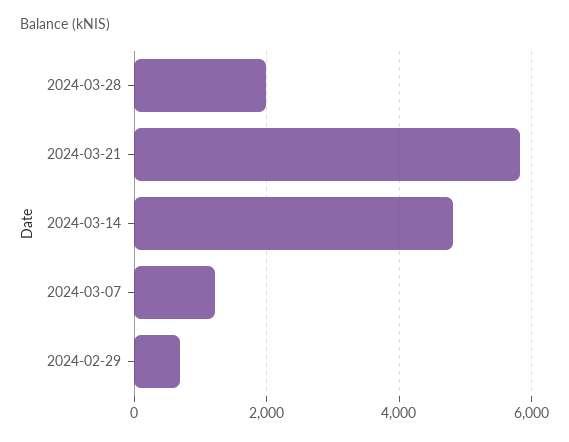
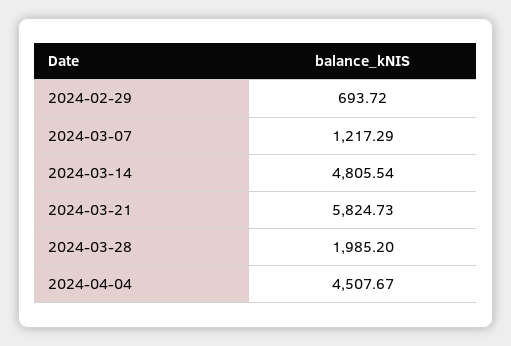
2024-04-04: none -> 4507.67

